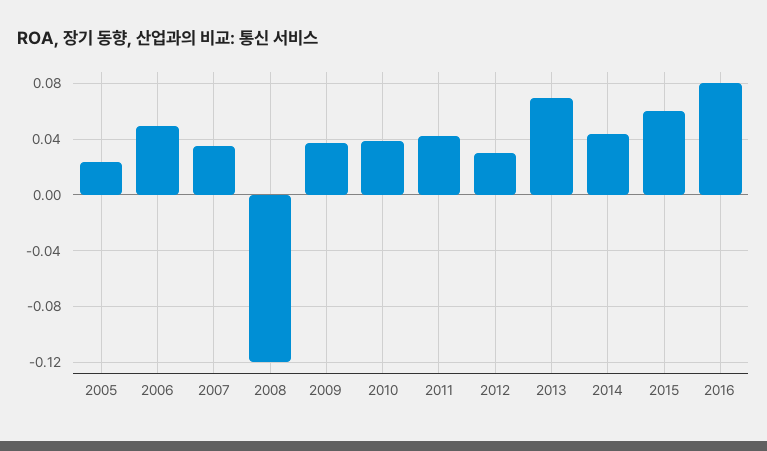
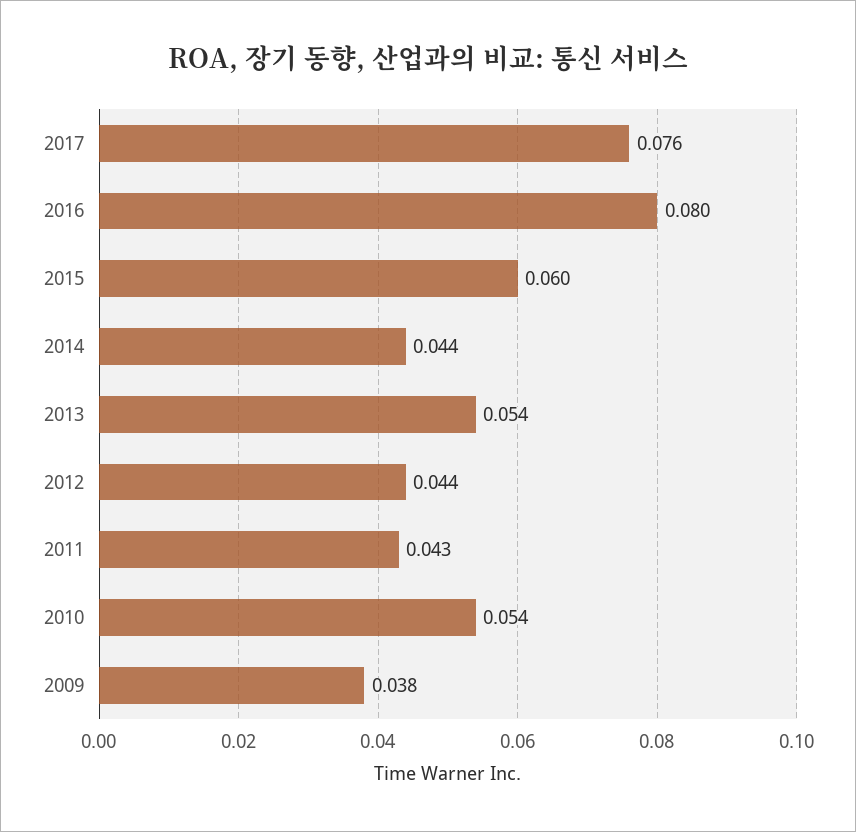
2005: 0.025 -> none
2006: 0.05 -> none
2007: 0.035 -> none
2008: -0.12 -> none
2010: 0.04 -> 0.054
2012: 0.03 -> 0.044
2013: 0.07 -> 0.054
2017: none -> 0.076

